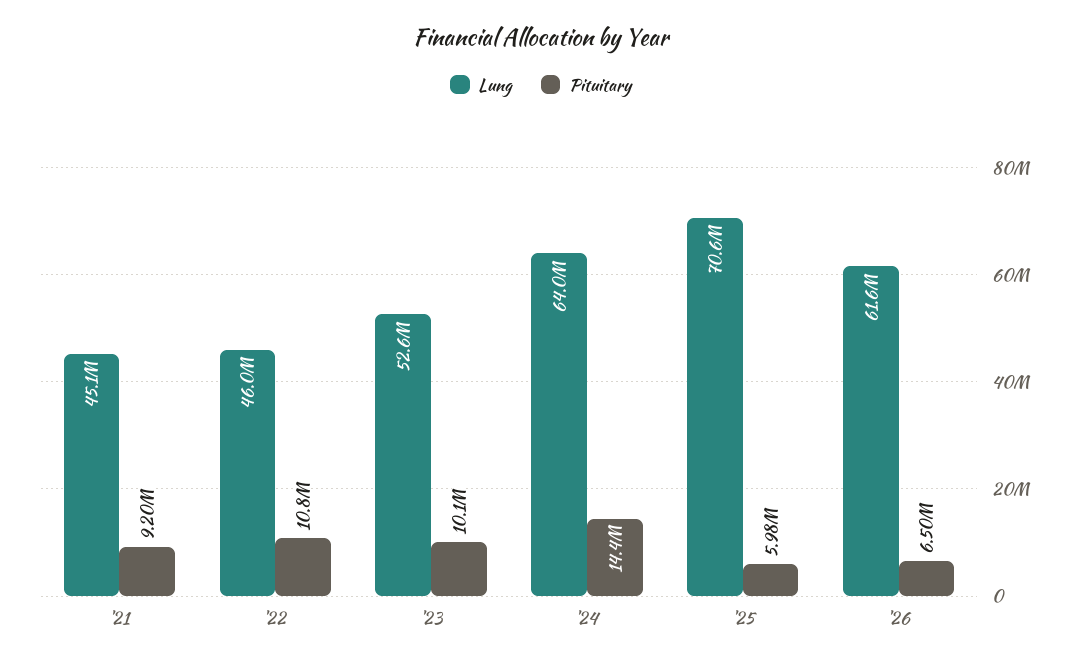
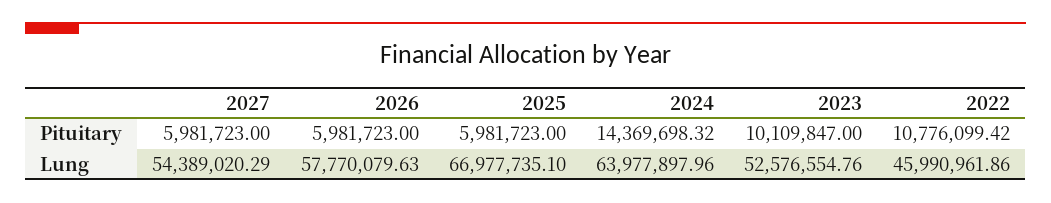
Lung, '21: 45100000 -> none
Pituitary, '21: 9200000 -> none
Lung, '25: 70600000 -> 66977735.1
Lung, '26: 61600000 -> 57770079.63
Pituitary, '26: 6500000 -> 5981723
Pituitary, 2027: none -> 5981723
Lung, 2027: none -> 54389020.29

